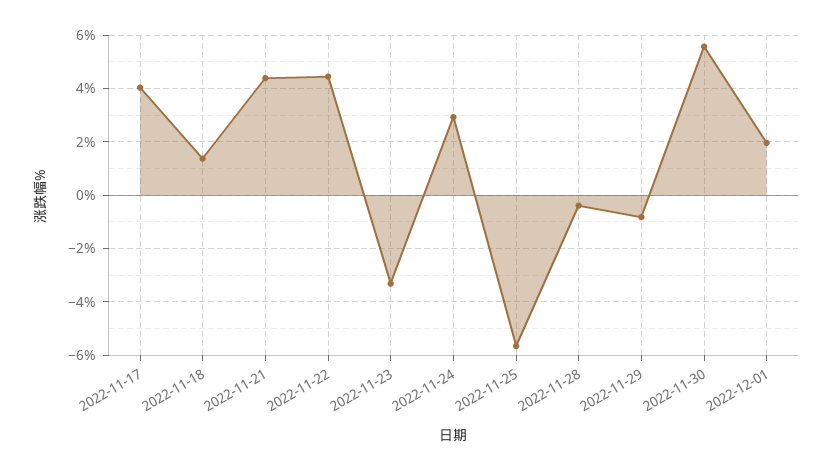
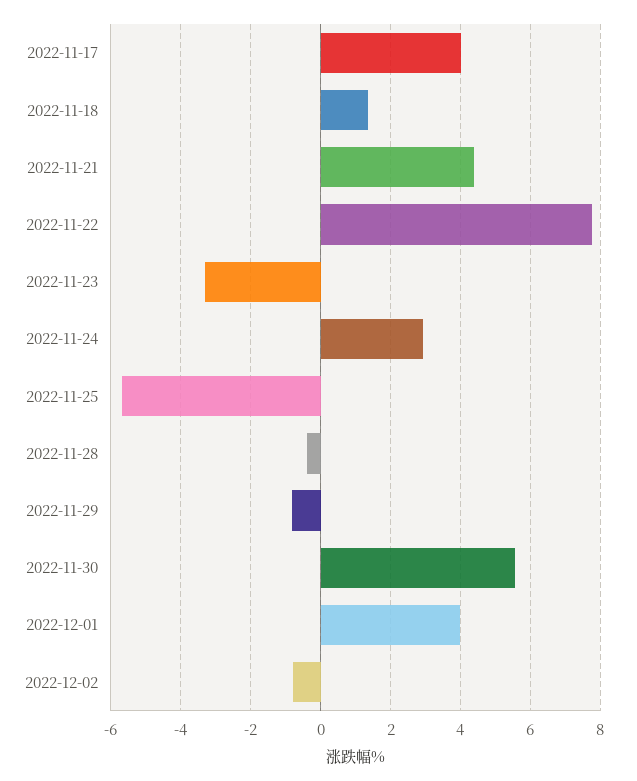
2022-11-22: 4.5 -> 7.8
2022-12-01: 2 -> 4
2022-12-02: none -> -0.8

